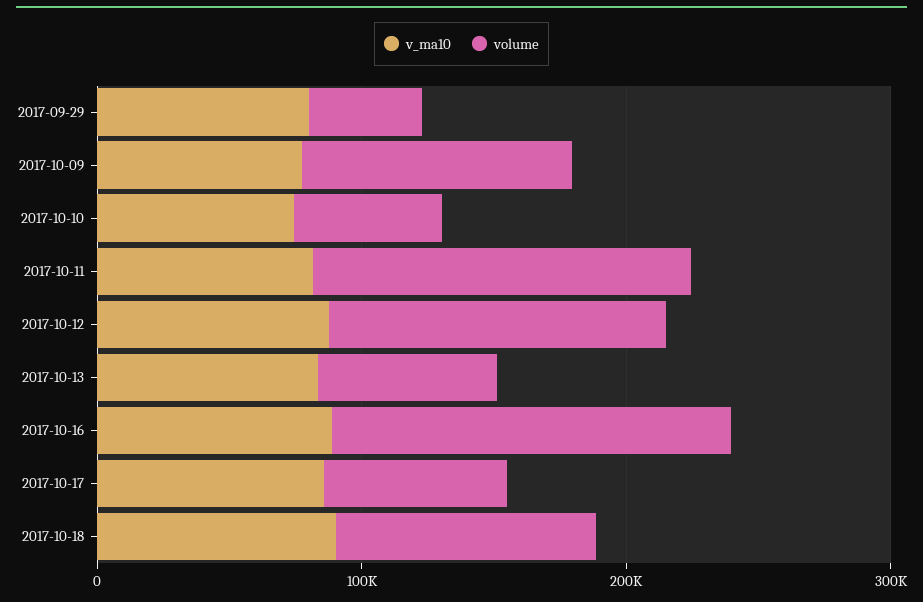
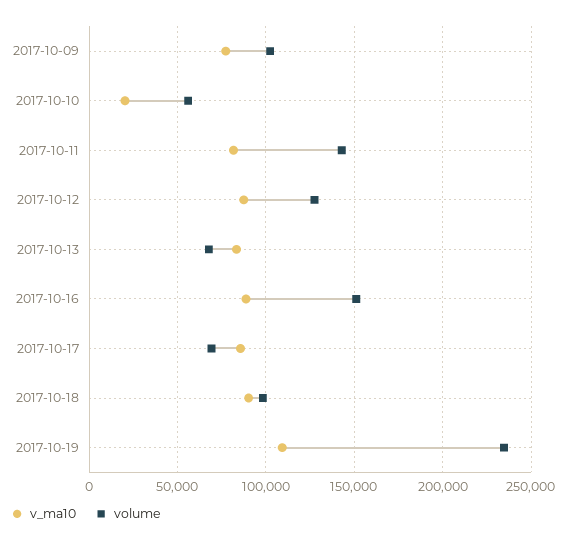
v_ma10, 2017-09-29: 80000 -> none
volume, 2017-09-29: 40000 -> none
v_ma10, 2017-10-10: 80000 -> 20000
v_ma10, 2017-10-19: none -> 110000
volume, 2017-10-19: none -> 235000

